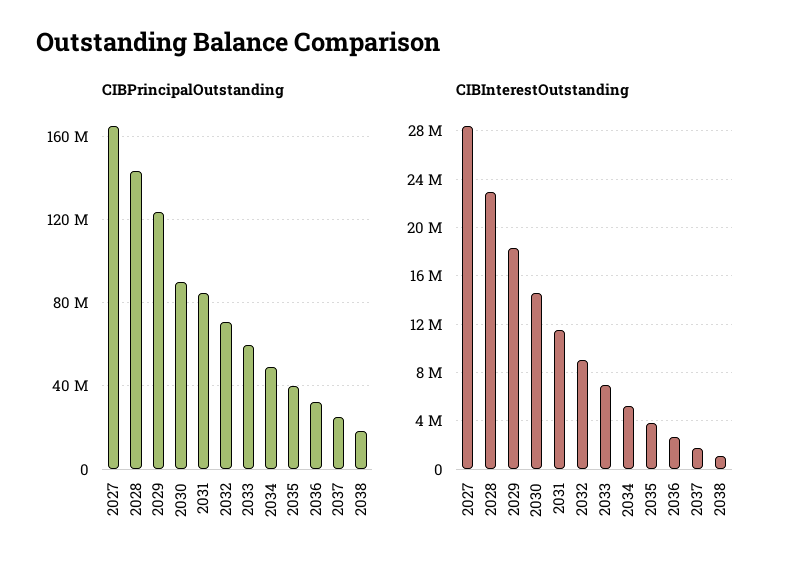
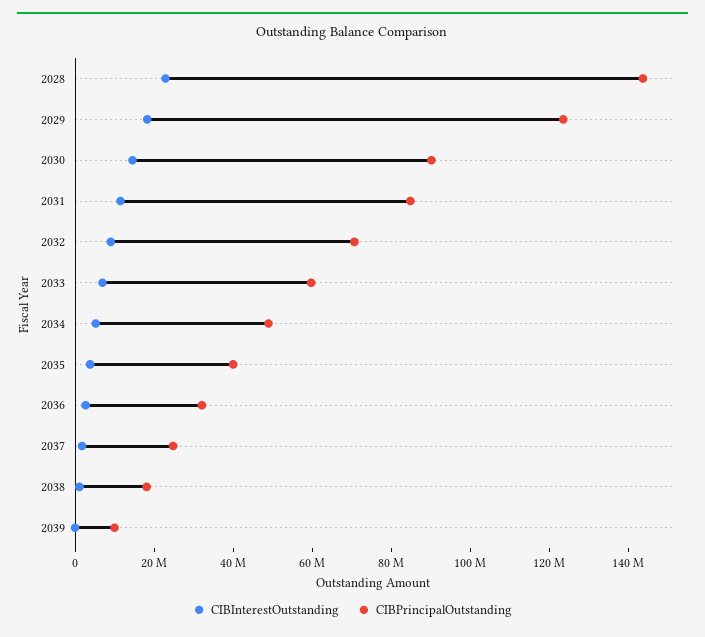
CIBPrincipalOutstanding, 2027: 165000000 -> none
CIBInterestOutstanding, 2027: 28500000 -> none
CIBInterestOutstanding, 2039: none -> 0
CIBPrincipalOutstanding, 2039: none -> 10000000

